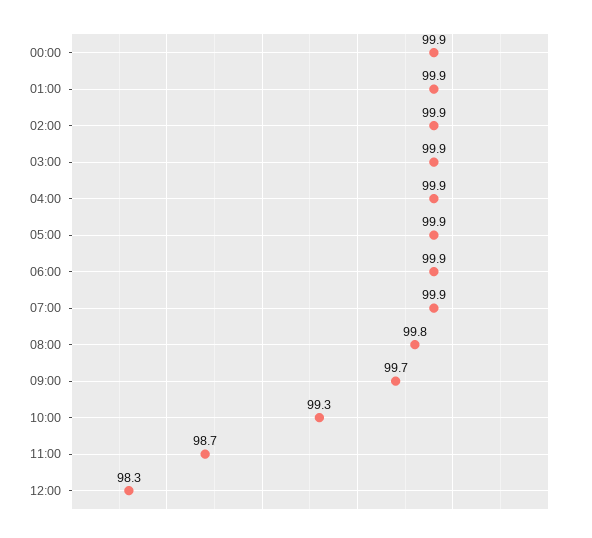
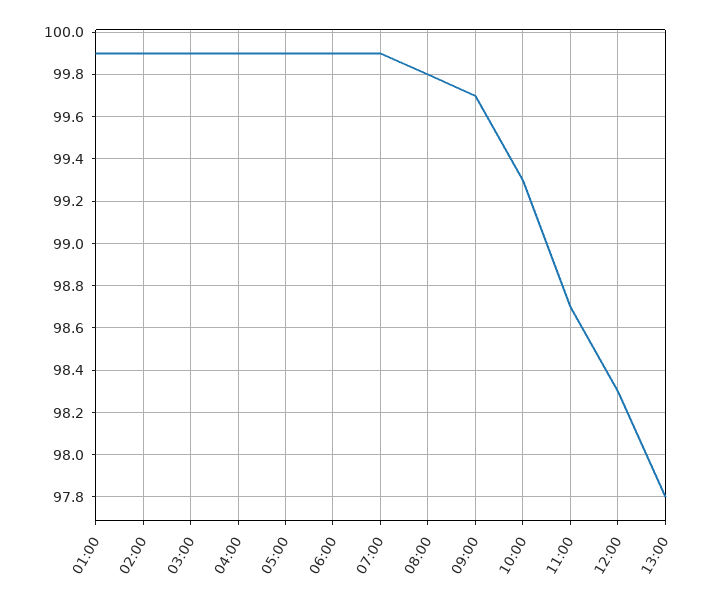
00:00: 99.9 -> none
13:00: none -> 97.8

